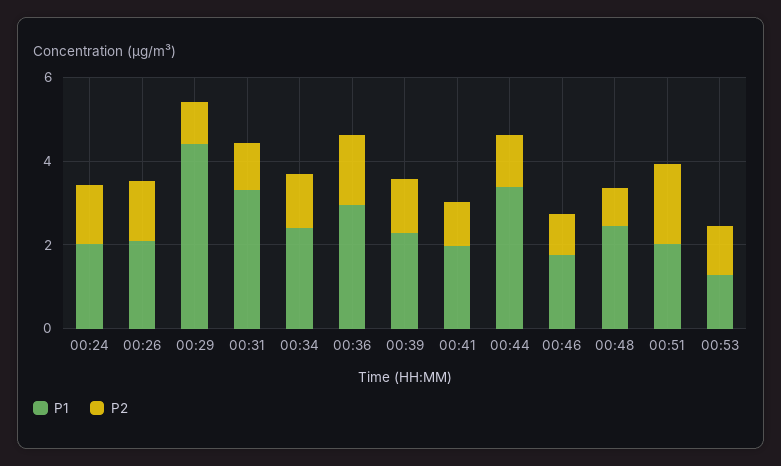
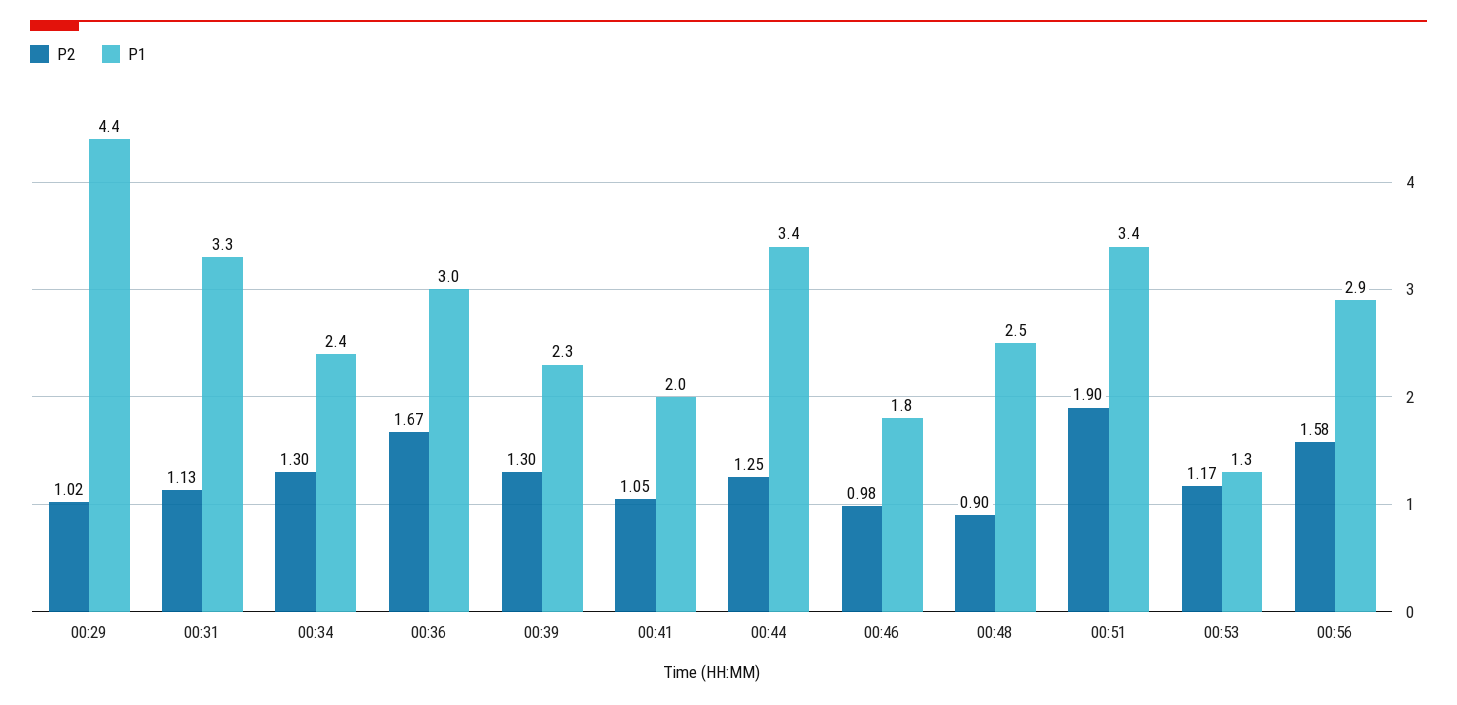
P1, 00:24: 2 -> none
P2, 00:24: 1.5 -> none
P1, 00:26: 2 -> none
P2, 00:26: 1.5 -> none
P1, 00:51: 2 -> 3.4
P2, 00:56: none -> 1.58
P1, 00:56: none -> 2.9

